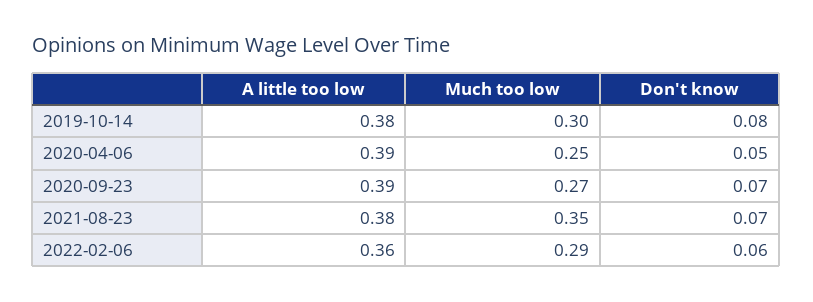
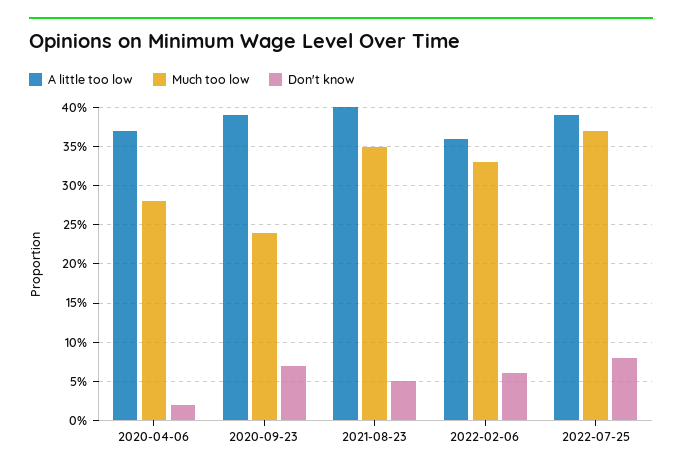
A little too low, 2019-10-14: 0.38 -> none
Much too low, 2019-10-14: 0.3 -> none
Don't know, 2019-10-14: 0.08 -> none
A little too low, 2020-04-06: 0.39 -> 0.37
Much too low, 2020-04-06: 0.25 -> 0.28
Don't know, 2020-04-06: 0.05 -> 0.02
Much too low, 2020-09-23: 0.27 -> 0.24
A little too low, 2021-08-23: 0.38 -> 0.4
Don't know, 2021-08-23: 0.07 -> 0.05
Much too low, 2022-02-06: 0.29 -> 0.33
A little too low, 2022-07-25: none -> 0.39
Much too low, 2022-07-25: none -> 0.37
Don't know, 2022-07-25: none -> 0.08

